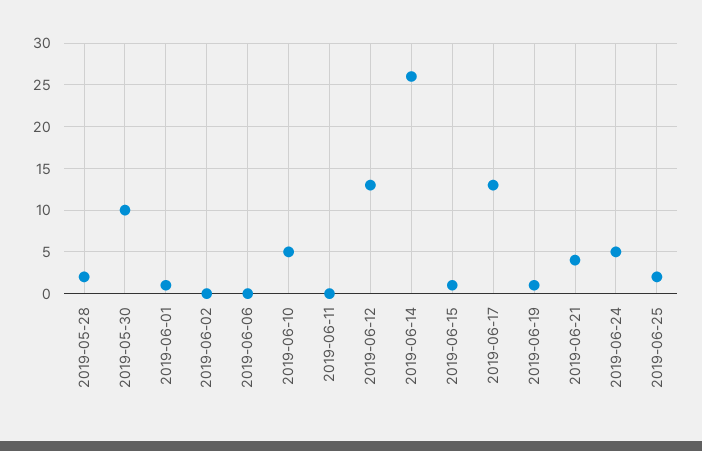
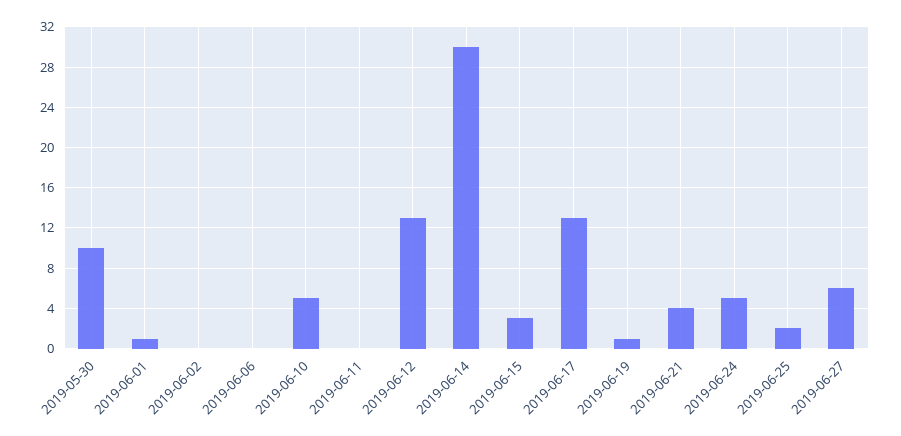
2019-05-28: 2 -> none
2019-06-14: 26 -> 30
2019-06-15: 1 -> 3
2019-06-27: none -> 6

